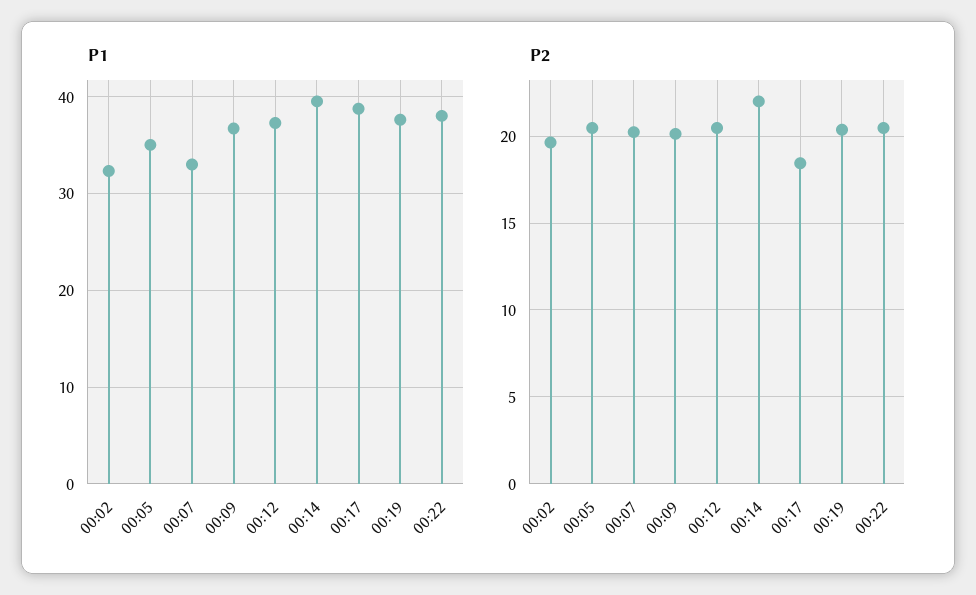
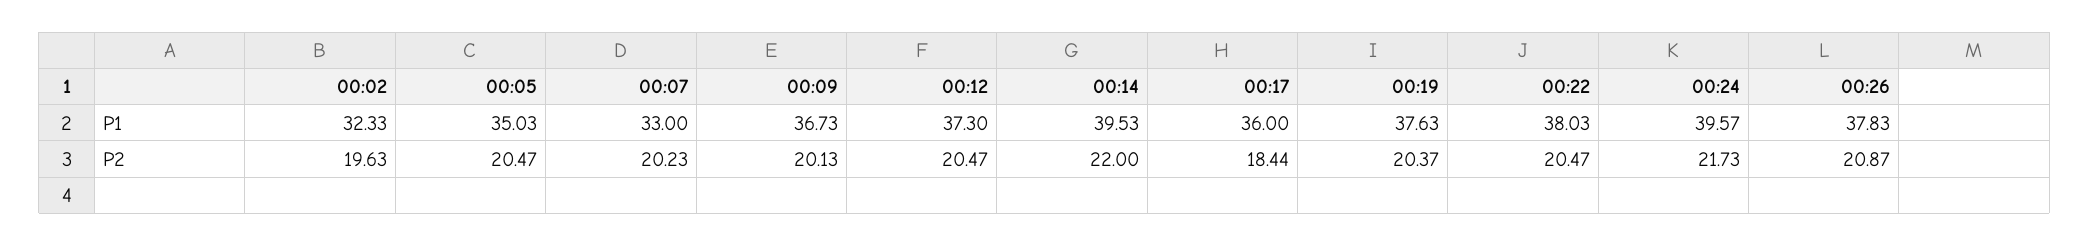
P1, 00:17: 39 -> 36
P1, 00:24: none -> 39.57
P1, 00:26: none -> 37.83
P2, 00:24: none -> 21.73
P2, 00:26: none -> 20.87

